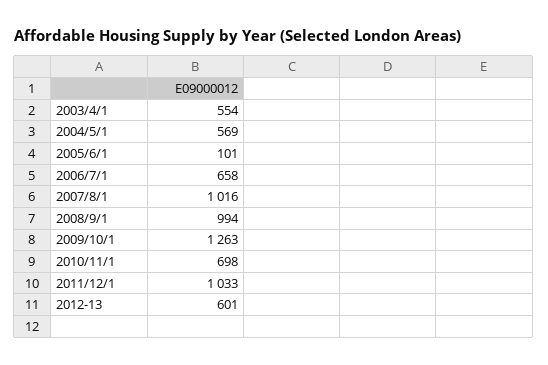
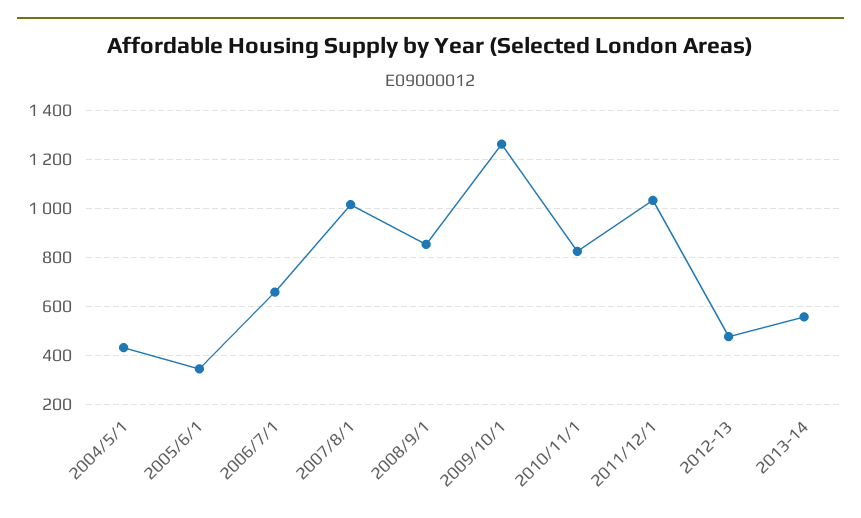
2003/4/1: 554 -> none
2004/5/1: 569 -> 425
2005/6/1: 101 -> 350
2008/9/1: 994 -> 850
2010/11/1: 698 -> 825
2012-13: 601 -> 475
2013-14: none -> 550

